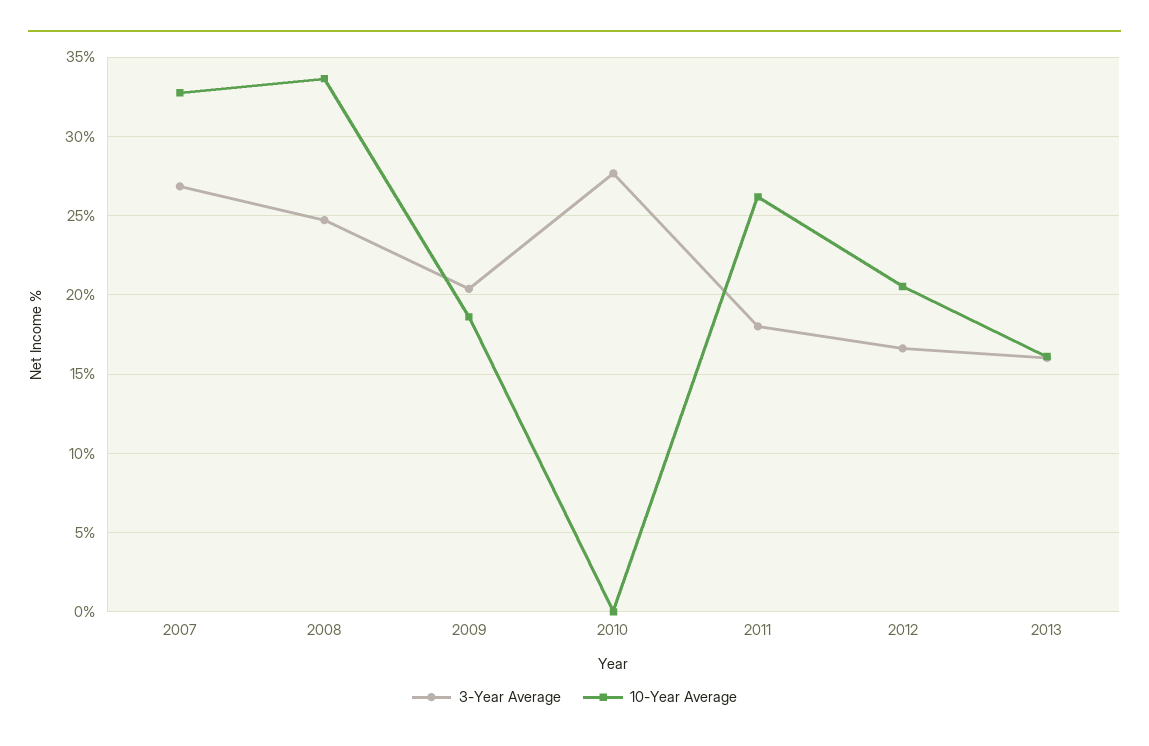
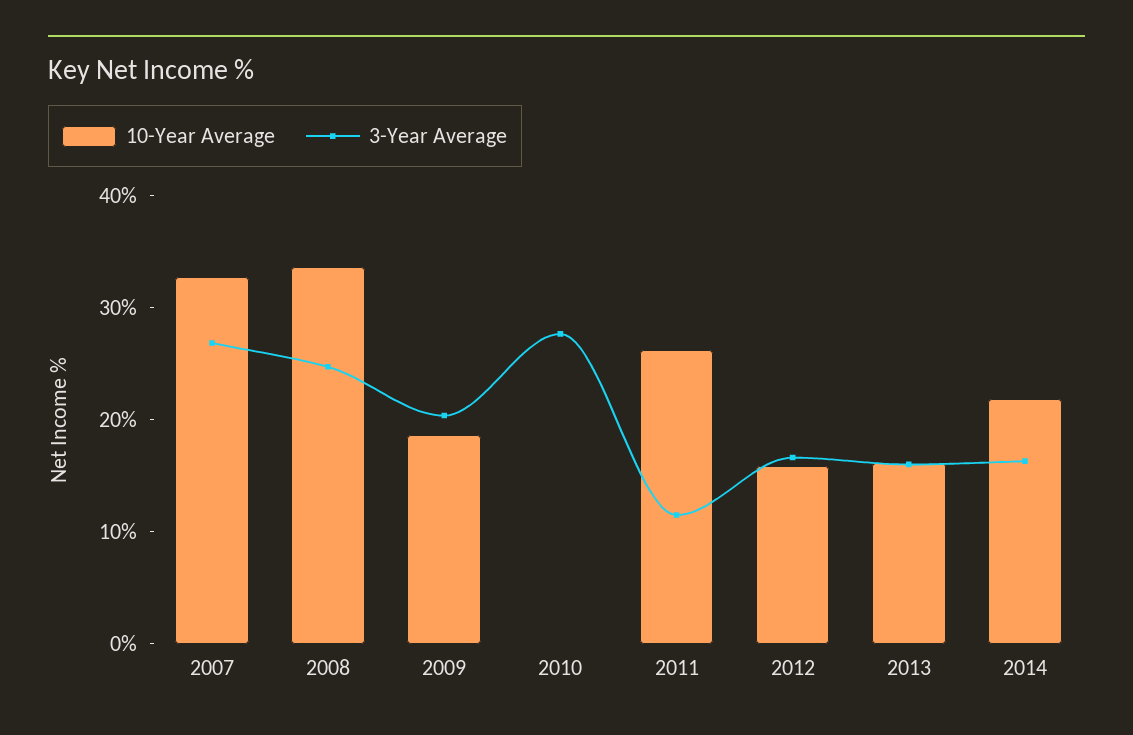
3-Year Average, 2011: 18 -> 12
10-Year Average, 2012: 20.5 -> 16
10-Year Average, 2014: none -> 22
3-Year Average, 2014: none -> 16

